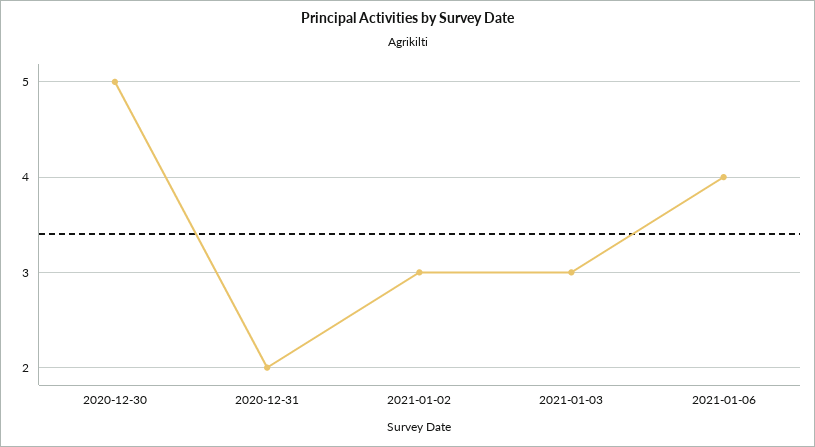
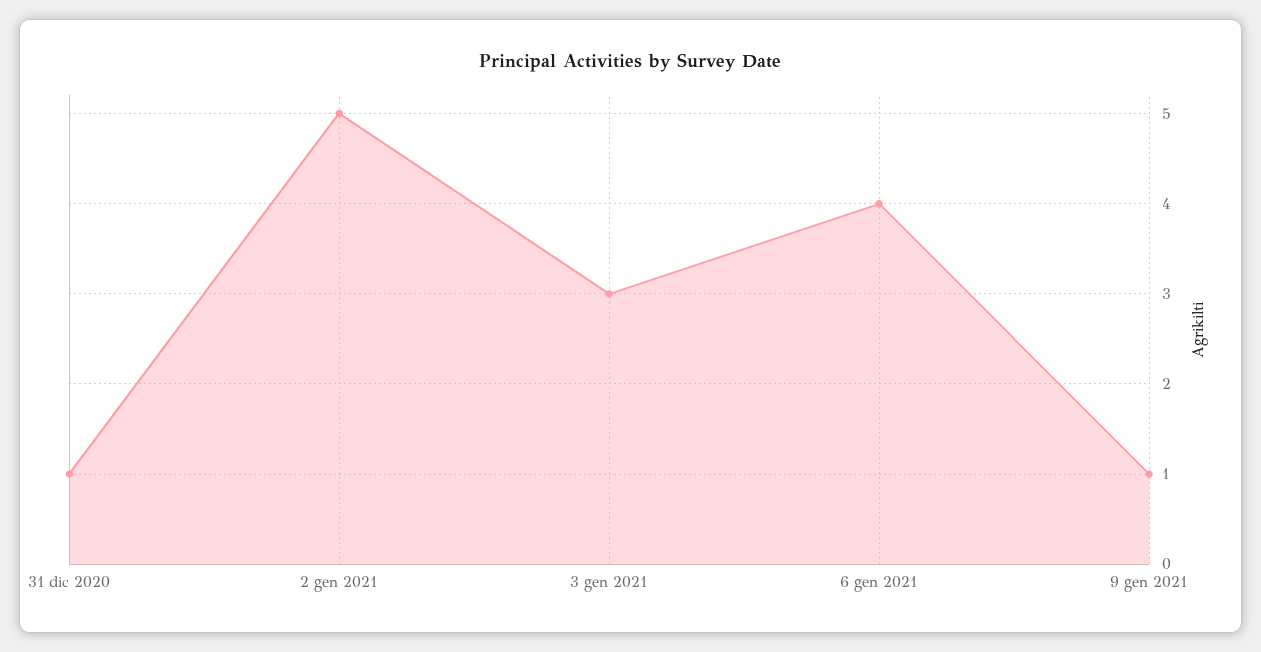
2020-12-30: 5 -> none
2020-12-31: 2 -> 1
2021-01-02: 3 -> 5
9 gen 2021: none -> 1

